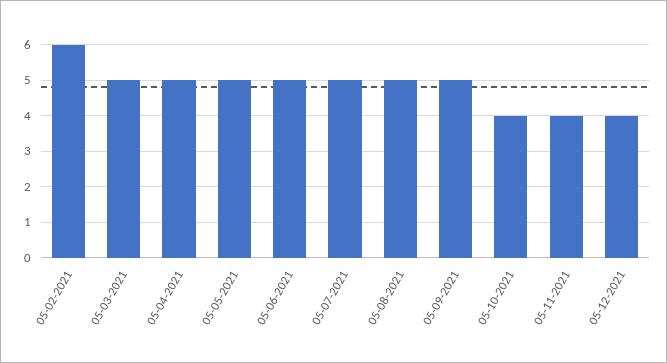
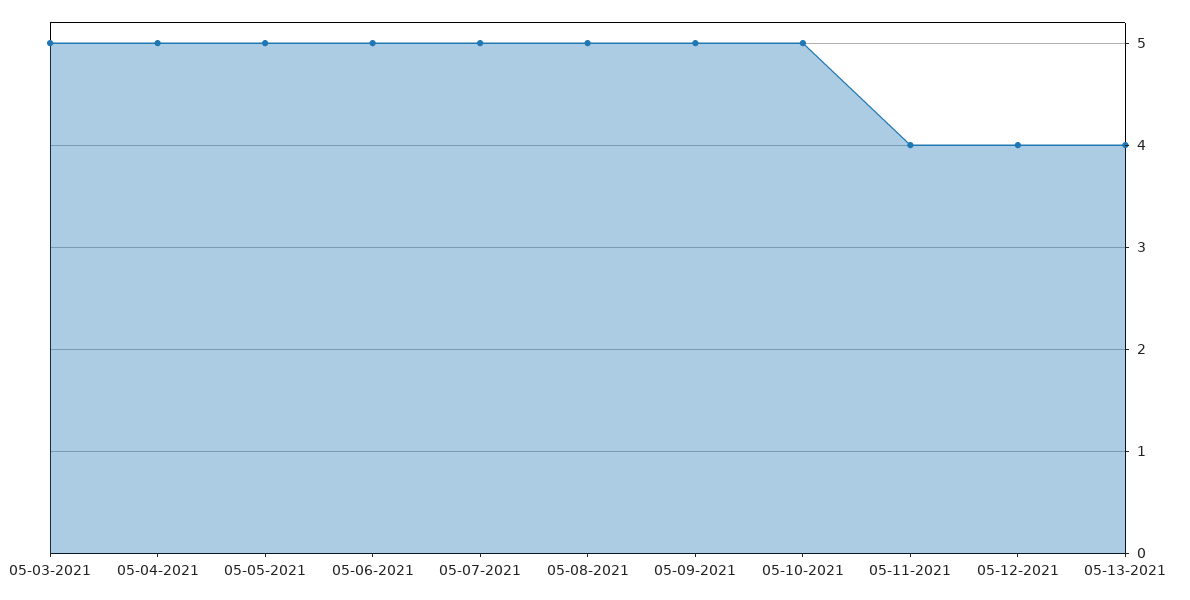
05-02-2021: 6 -> none
05-10-2021: 4 -> 5
05-13-2021: none -> 4

